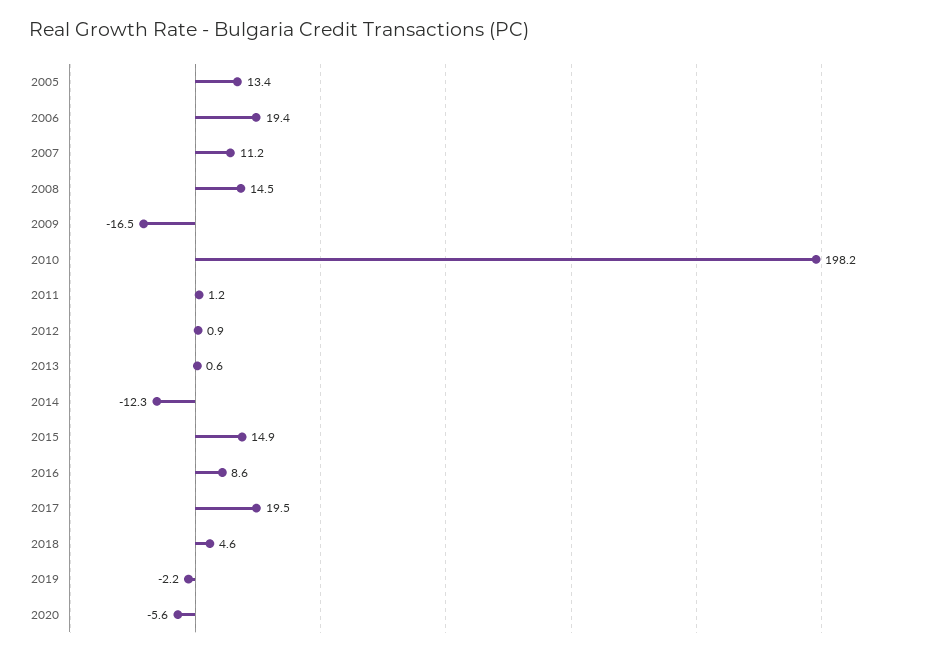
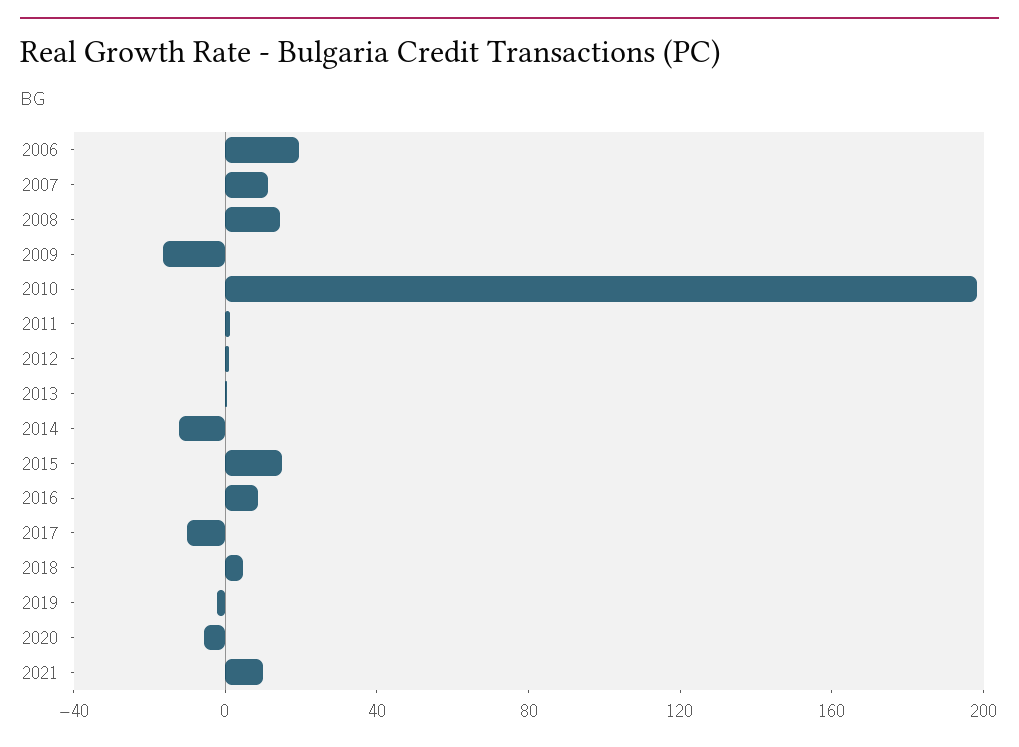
2005: 13.4 -> none
2017: 19.5 -> -10
2021: none -> 10

